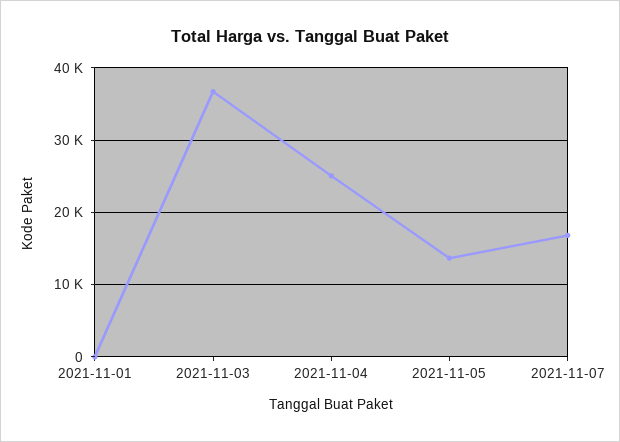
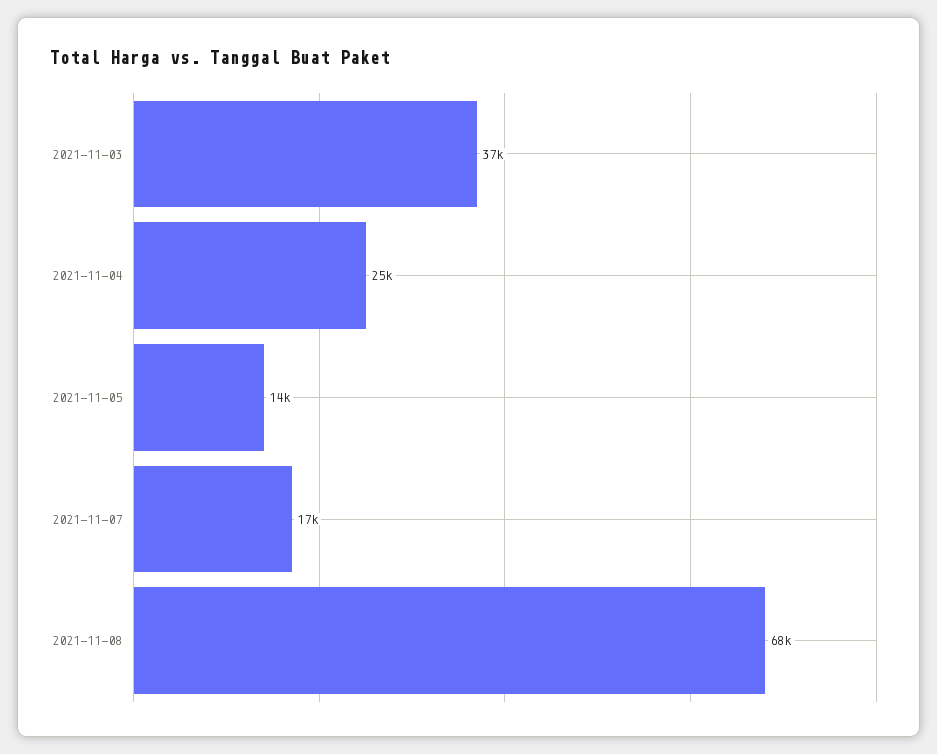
2021-11-01: 0 -> none
2021-11-08: none -> 68000

